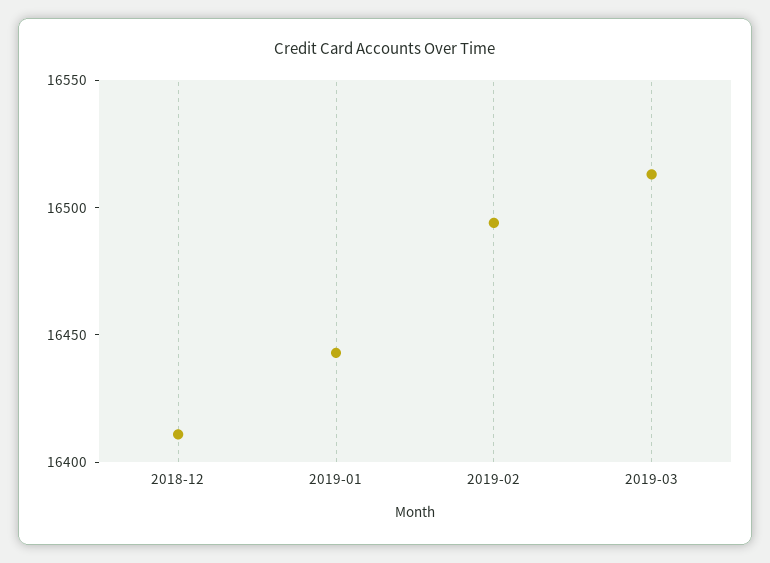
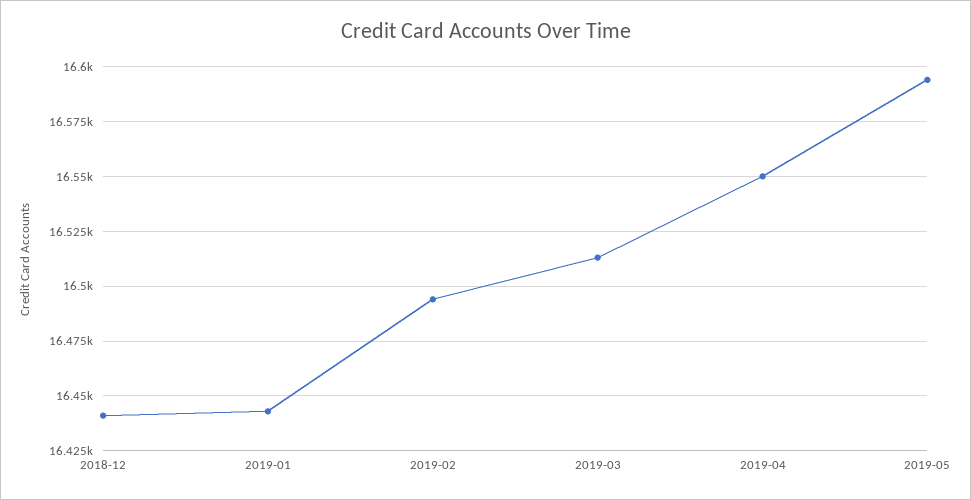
2018-12: 16410 -> 16440
2019-04: none -> 16550
2019-05: none -> 16595

